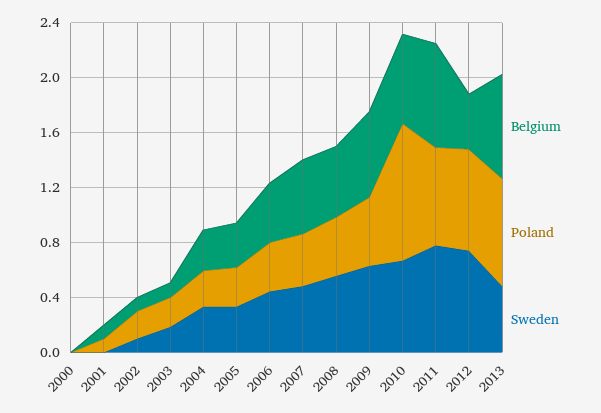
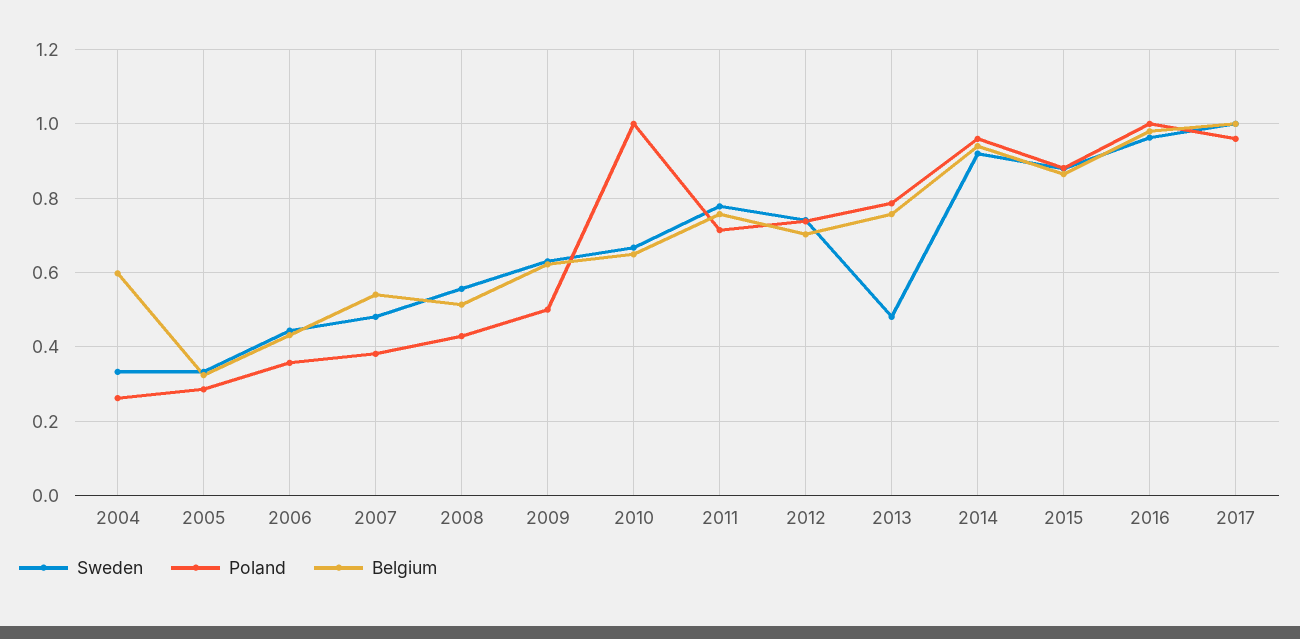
Belgium, 2000: 0 -> none
Poland, 2000: 0 -> none
Sweden, 2000: 0 -> none
Belgium, 2001: 0.1 -> none
Poland, 2001: 0.1 -> none
Sweden, 2001: 0 -> none
Belgium, 2002: 0.1 -> none
Poland, 2002: 0.2 -> none
Sweden, 2002: 0.1 -> none
Belgium, 2003: 0.1 -> none
Poland, 2003: 0.2 -> none
Sweden, 2003: 0.2 -> none
Belgium, 2004: 0.3 -> 0.6
Belgium, 2012: 0.4 -> 0.7
Sweden, 2014: none -> 0.92
Poland, 2014: none -> 0.96
Belgium, 2014: none -> 0.94
Sweden, 2015: none -> 0.88
Poland, 2015: none -> 0.88
Belgium, 2015: none -> 0.86
Sweden, 2016: none -> 0.96
Poland, 2016: none -> 1
Belgium, 2016: none -> 0.98
Sweden, 2017: none -> 1
Poland, 2017: none -> 0.96
Belgium, 2017: none -> 1

